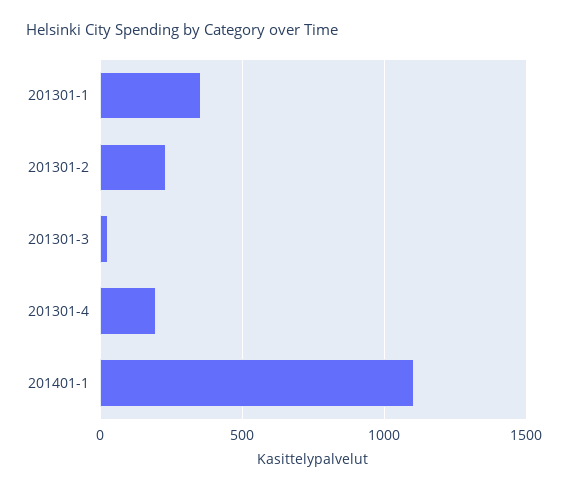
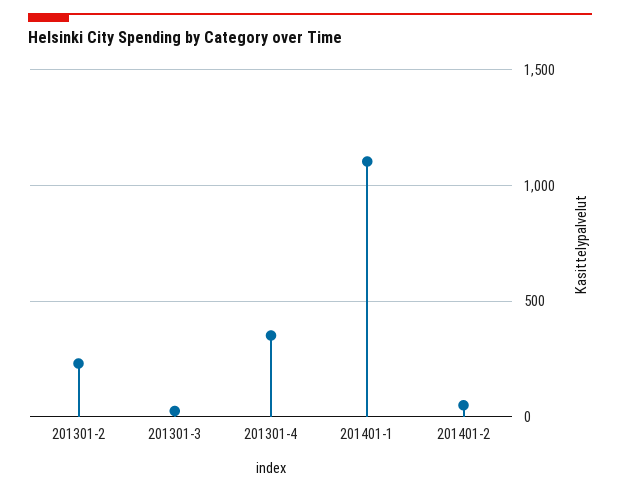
201301-1: 350 -> none
201301-4: 200 -> 350
201401-2: none -> 50

